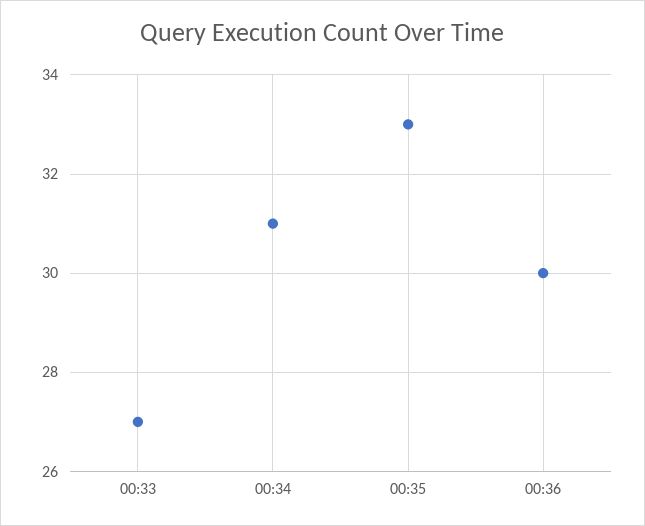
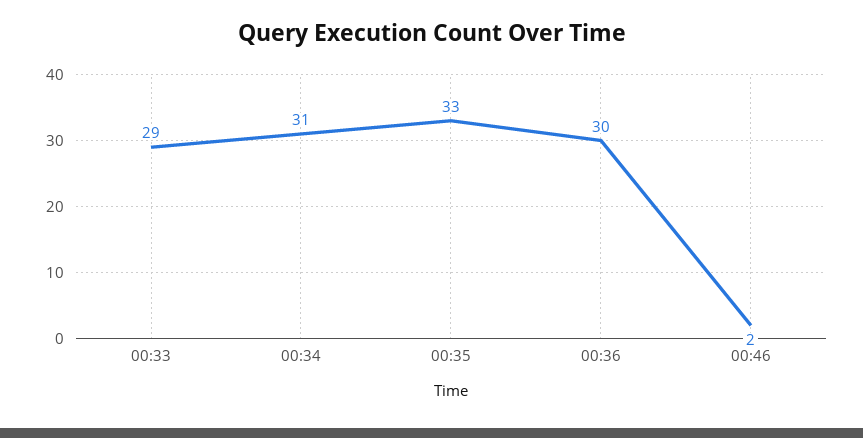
00:33: 27 -> 29
00:46: none -> 2

